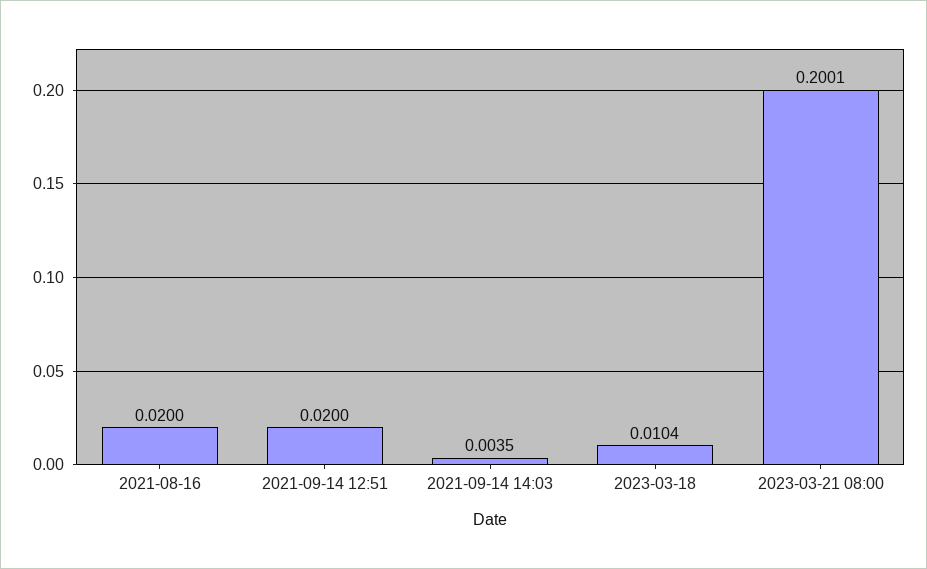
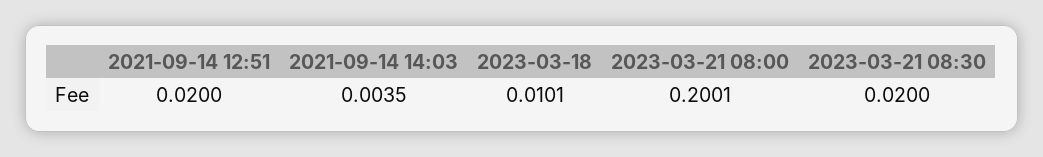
2021-08-16: 0.02 -> none
2023-03-18: 0.0104 -> 0.0101
2023-03-21 08:30: none -> 0.02

